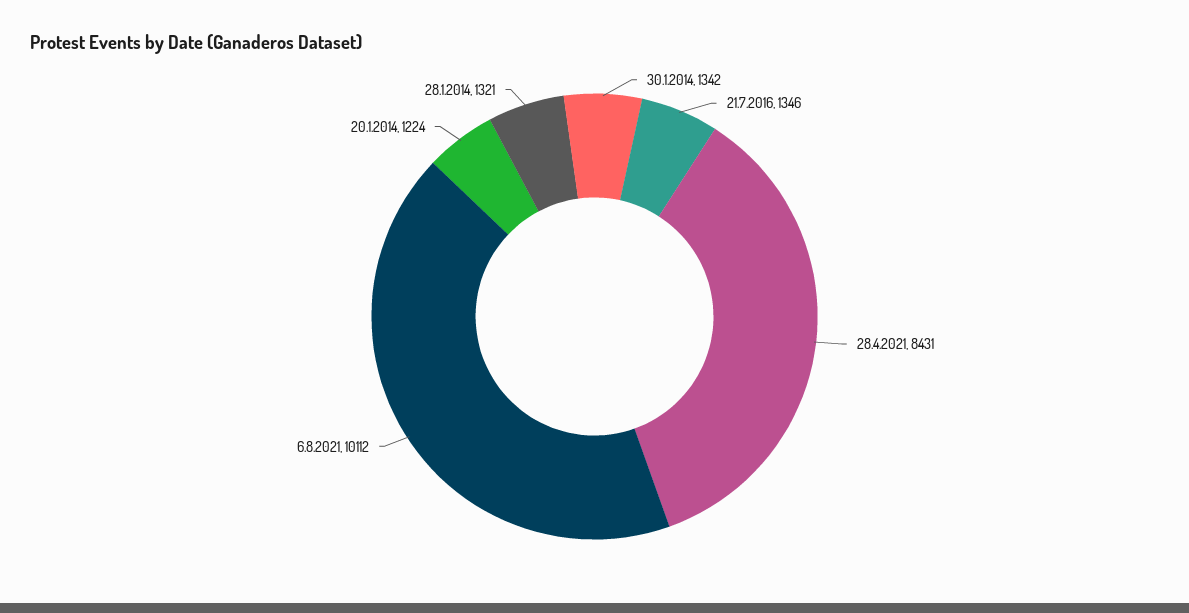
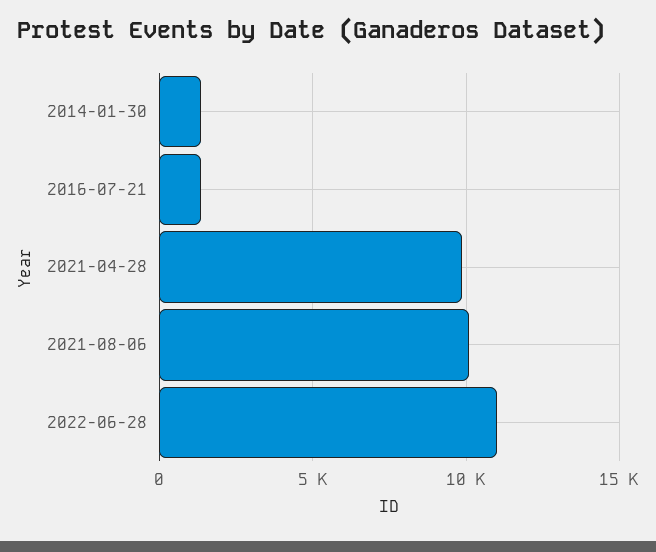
28.4.2021: 8431 -> 10000
20.1.2014: 1224 -> none
28.1.2014: 1321 -> none
2022-06-28: none -> 11000

